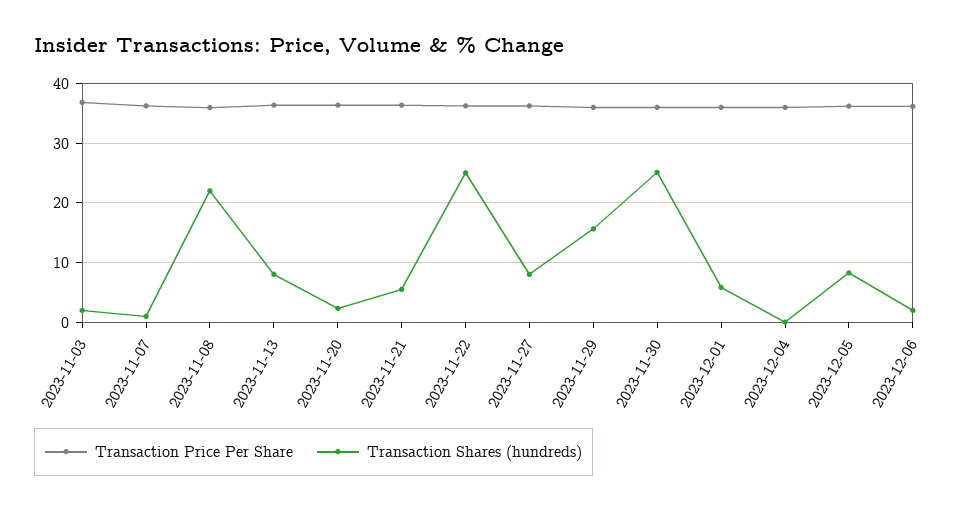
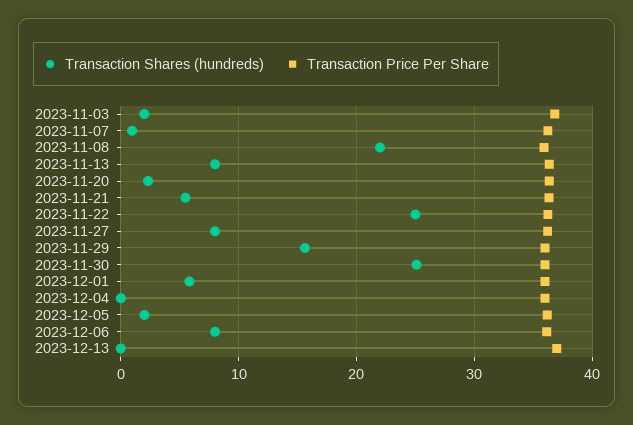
Transaction Shares (hundreds), 2023-12-05: 8 -> 2
Transaction Shares (hundreds), 2023-12-06: 2 -> 8
Transaction Shares (hundreds), 2023-12-13: none -> 0
Transaction Price Per Share, 2023-12-13: none -> 37

